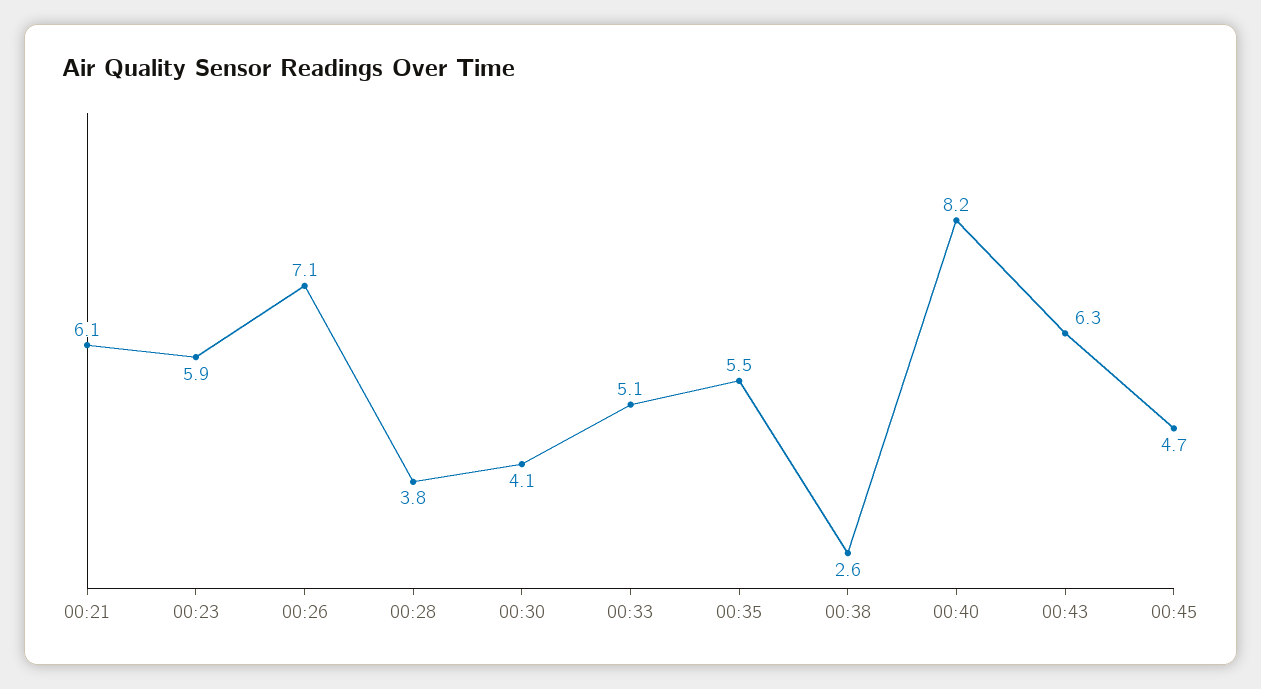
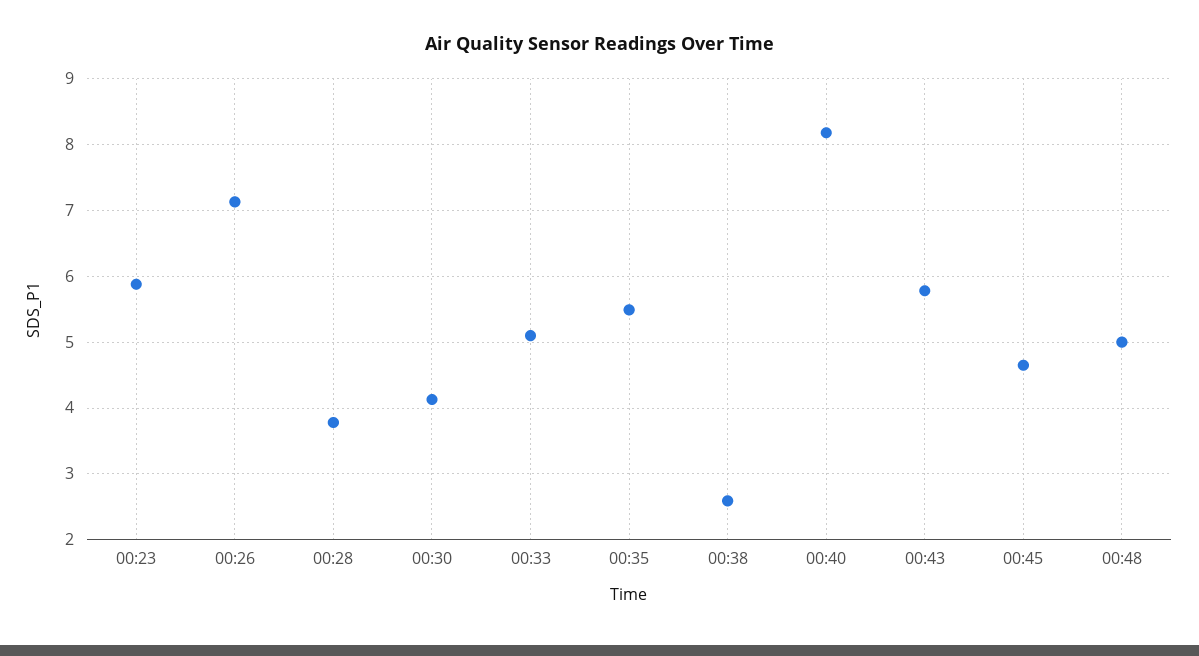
00:21: 6.1 -> none
00:43: 6.3 -> 5.8
00:48: none -> 5

